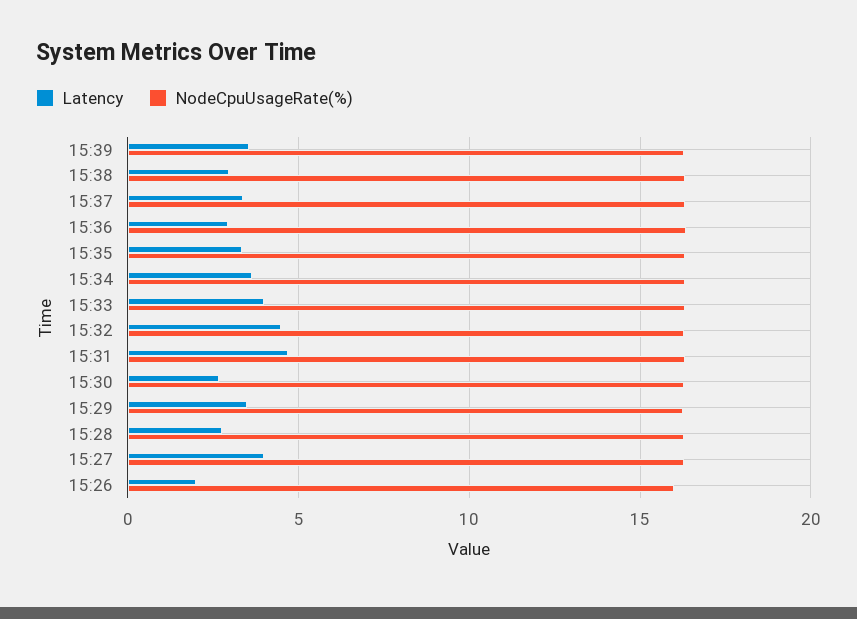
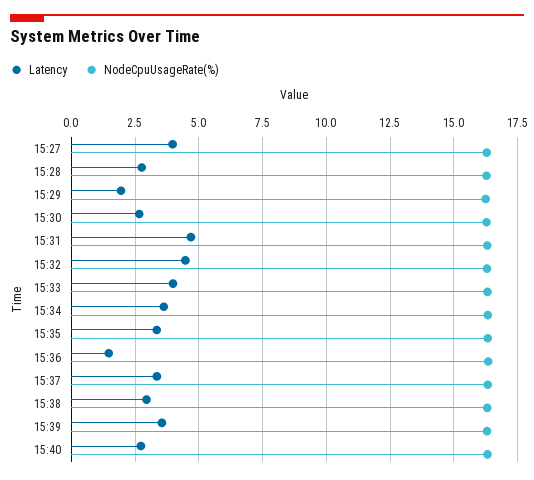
Latency, 15:36: 3 -> 1.5
Latency, 15:29: 3.5 -> 2
Latency, 15:26: 2 -> none
NodeCpuUsageRate(%), 15:26: 16 -> none
Latency, 15:40: none -> 2.75
NodeCpuUsageRate(%), 15:40: none -> 16.25

